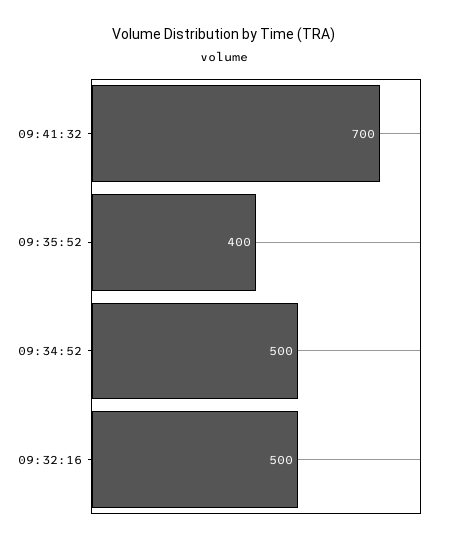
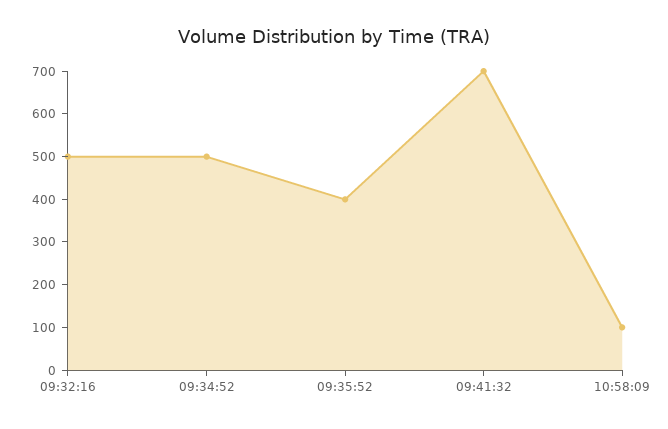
10:58:09: none -> 100

